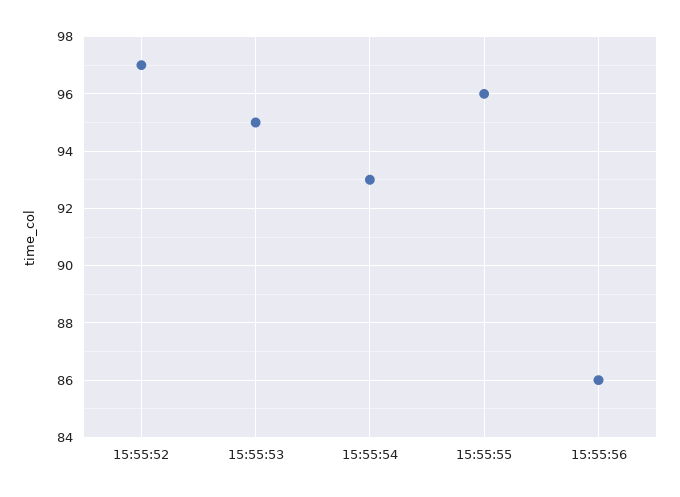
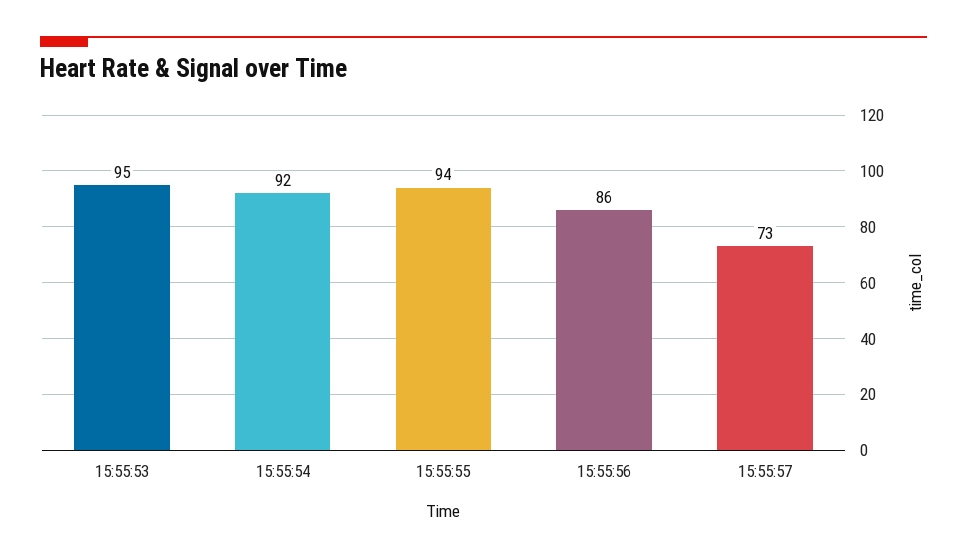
15:55:52: 97 -> none
15:55:54: 93 -> 92
15:55:55: 96 -> 94
15:55:57: none -> 73

